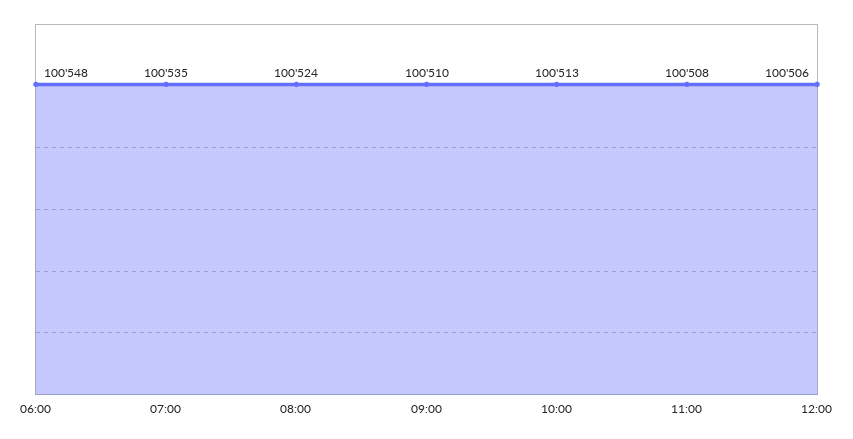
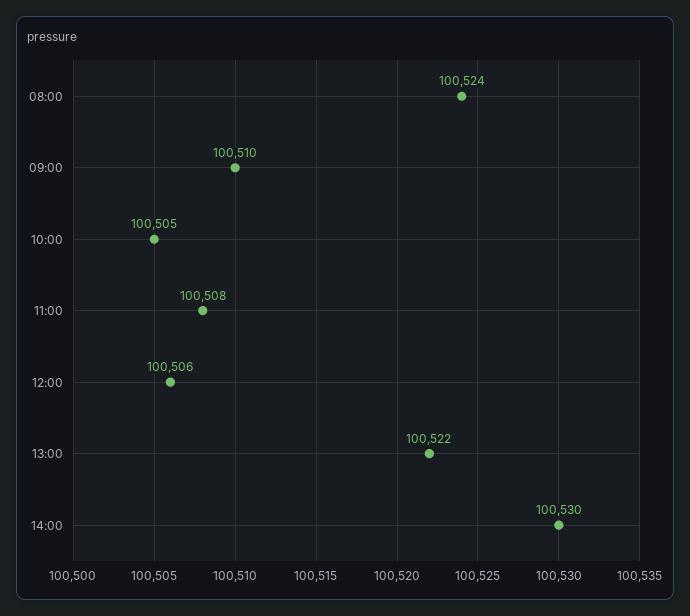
06:00: 100548 -> none
07:00: 100535 -> none
10:00: 100513 -> 100505
13:00: none -> 100522
14:00: none -> 100530

